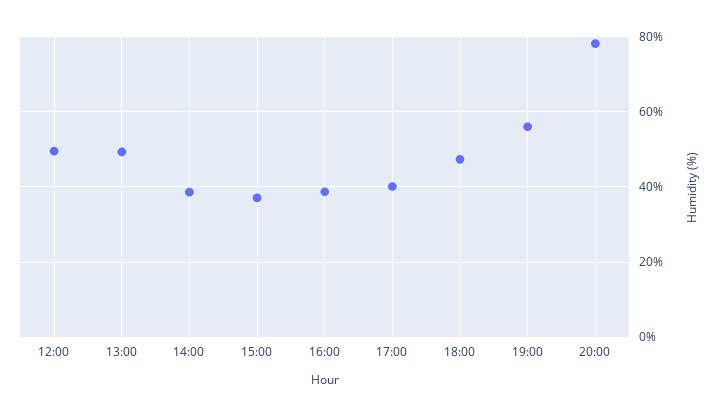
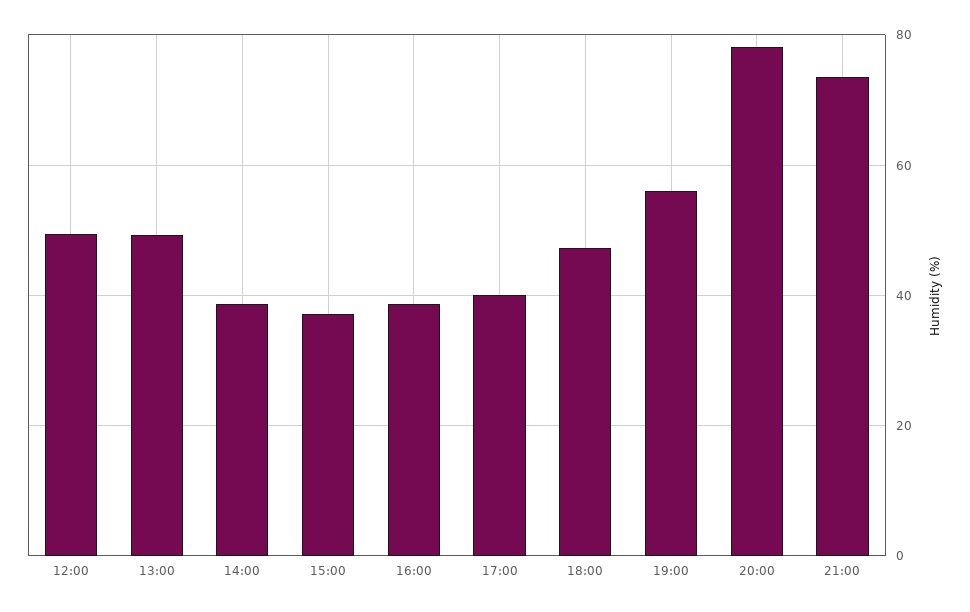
21:00: none -> 74

